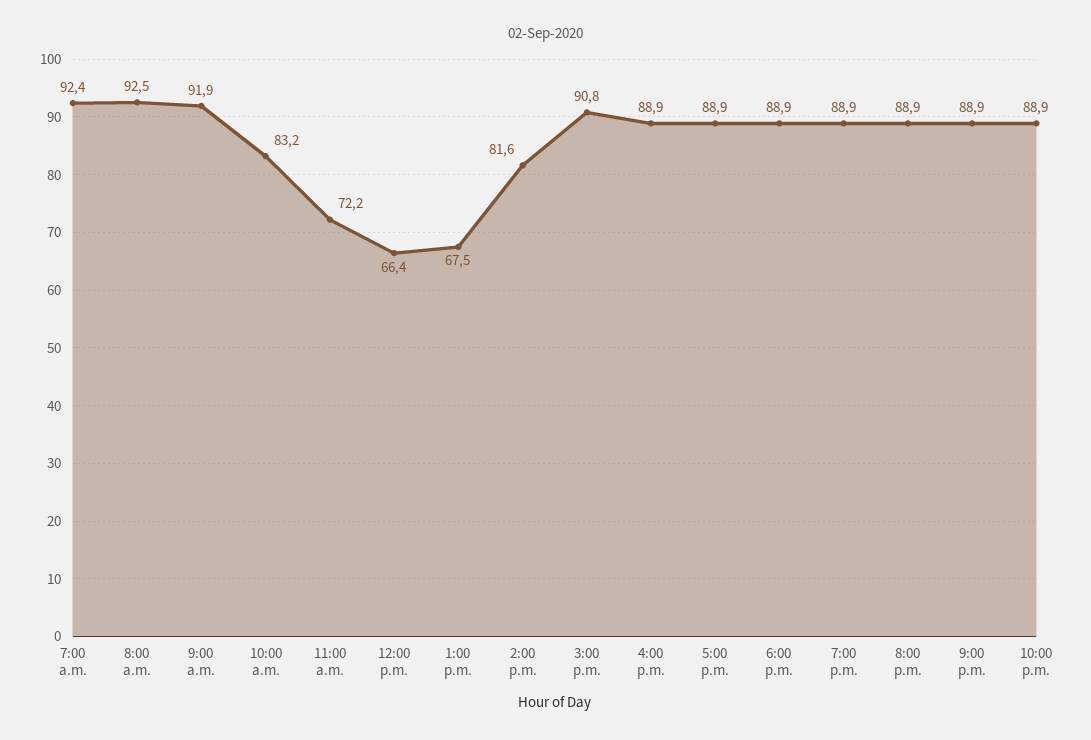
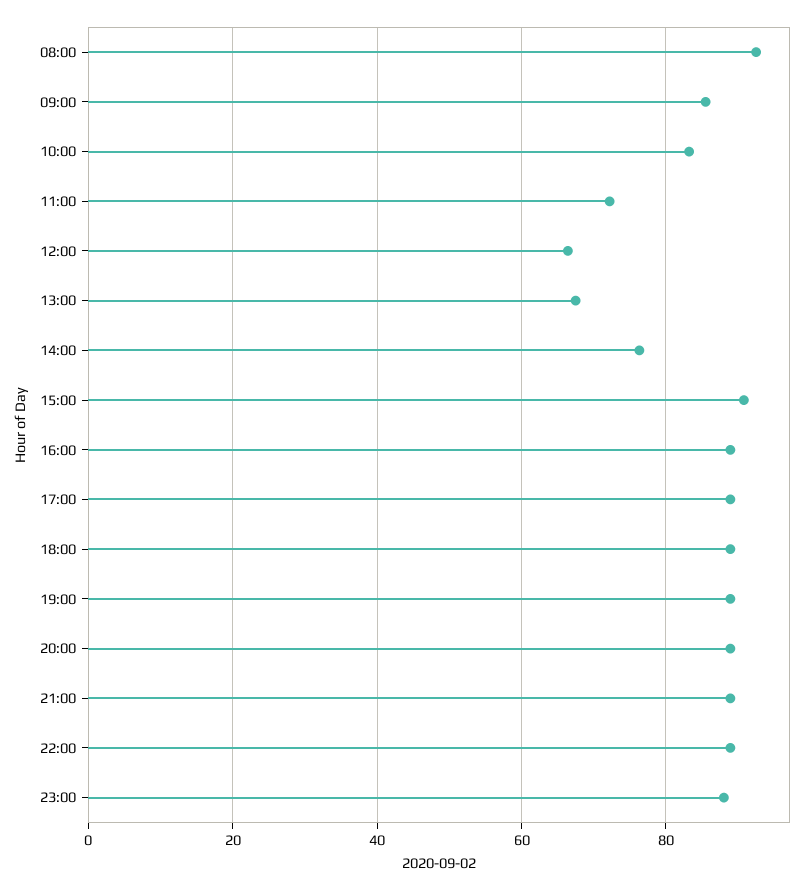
7:00 a.m.: 92.4 -> none
9:00 a.m.: 91.9 -> 86
2:00 p.m.: 81.6 -> 76
23:00: none -> 88

